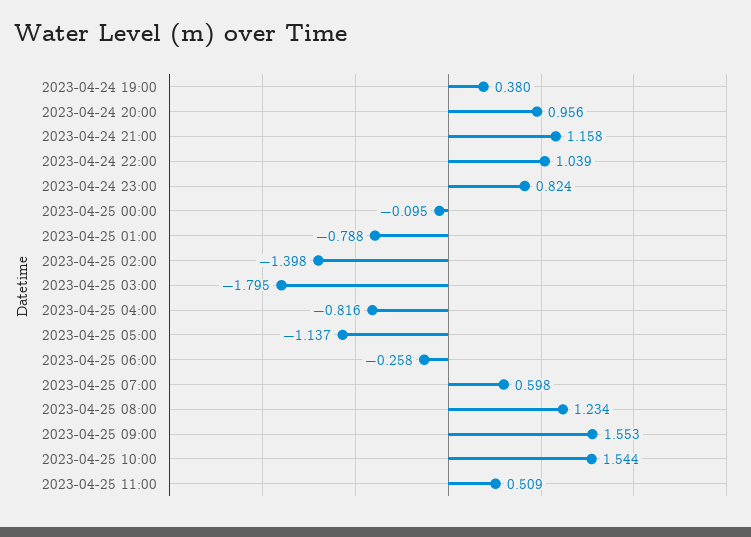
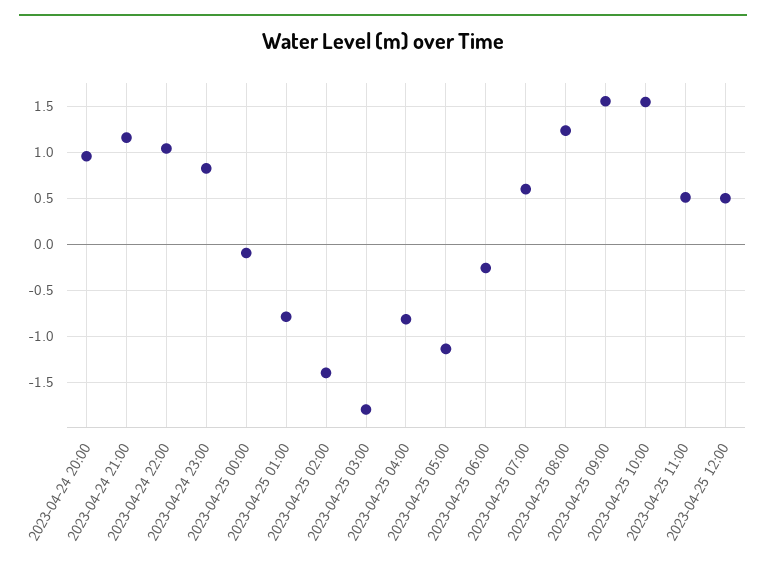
2023-04-24 19:00: 0.38 -> none
2023-04-25 12:00: none -> 0.5

